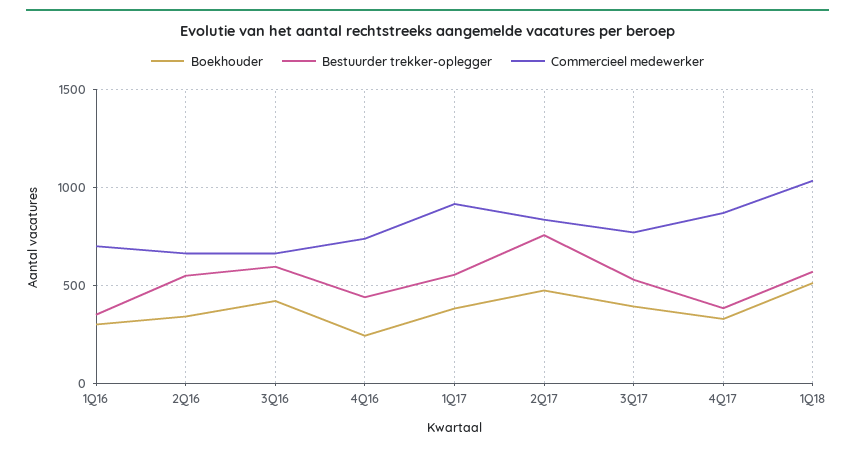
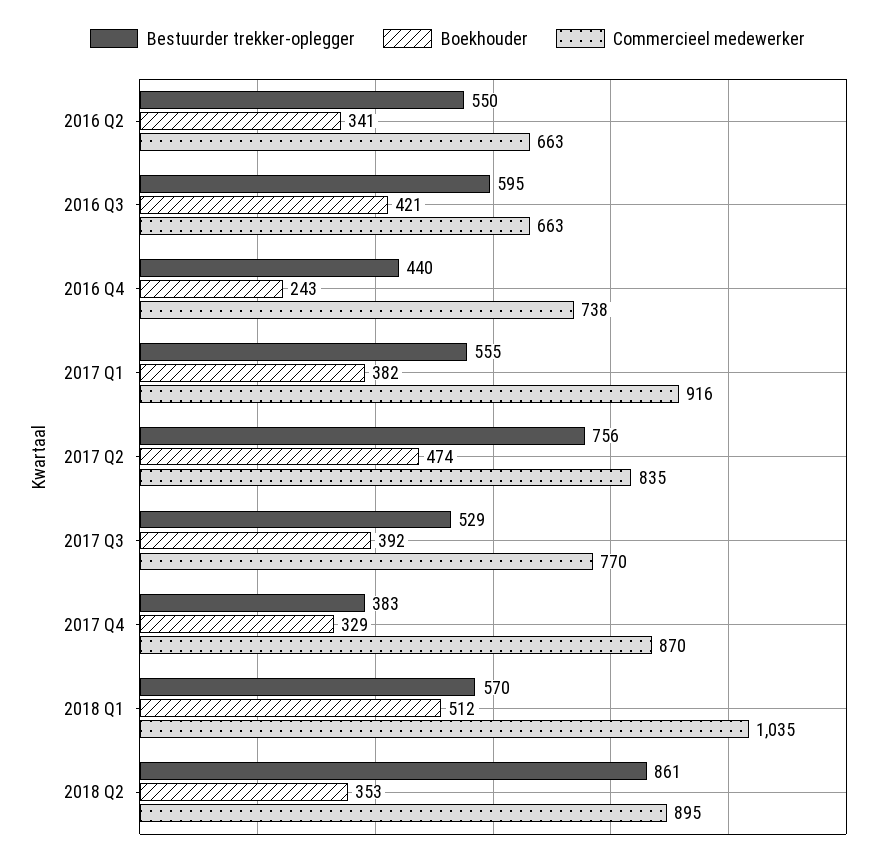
Boekhouder, 1Q16: 300 -> none
Bestuurder trekker-oplegger, 1Q16: 350 -> none
Commercieel medewerker, 1Q16: 700 -> none
Bestuurder trekker-oplegger, 2018 Q2: none -> 861
Boekhouder, 2018 Q2: none -> 353
Commercieel medewerker, 2018 Q2: none -> 895

